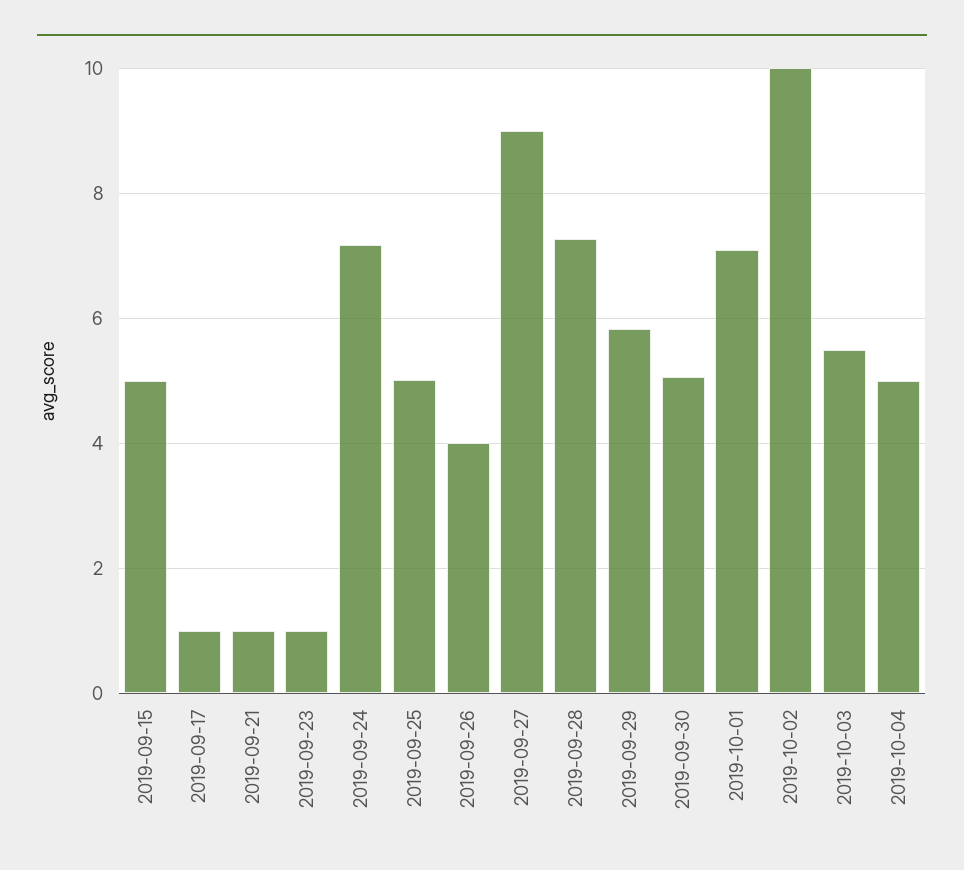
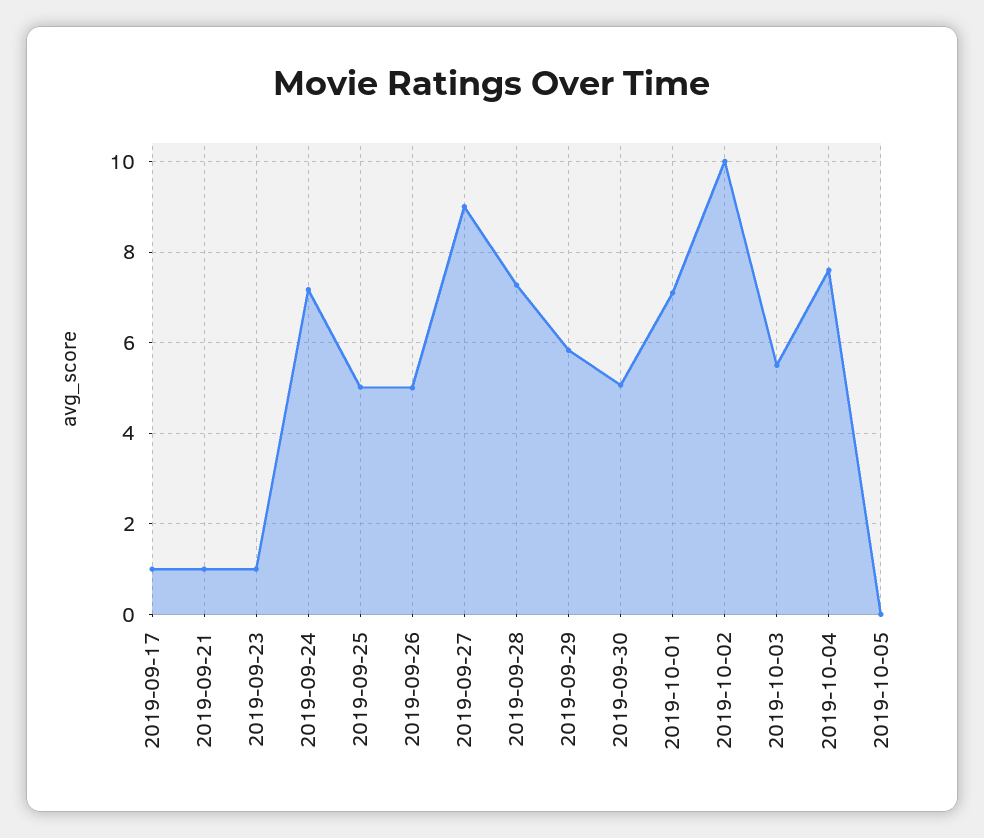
2019-09-15: 5 -> none
2019-09-26: 4 -> 5
2019-10-04: 5 -> 7.6
2019-10-05: none -> 0

